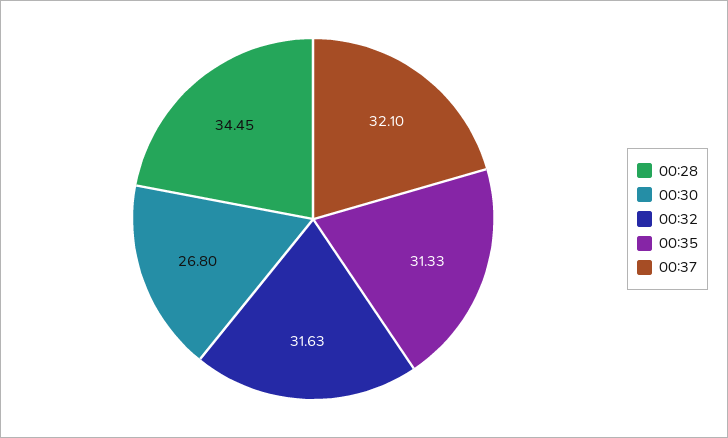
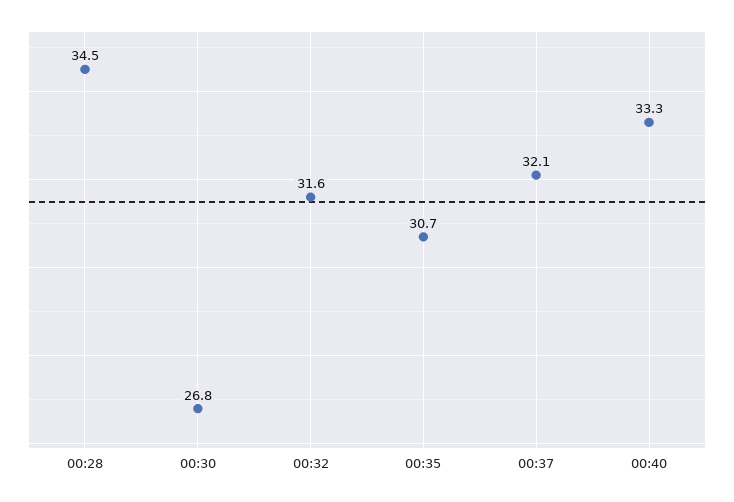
00:35: 31.33 -> 30.7
00:40: none -> 33.3

